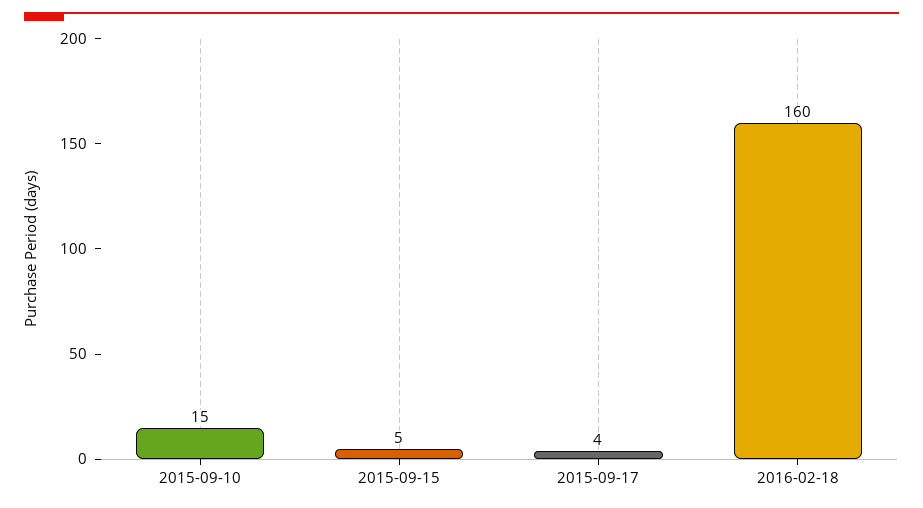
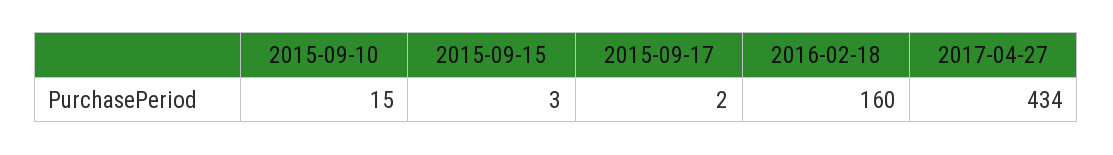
2015-09-15: 5 -> 3
2015-09-17: 4 -> 2
2017-04-27: none -> 434

